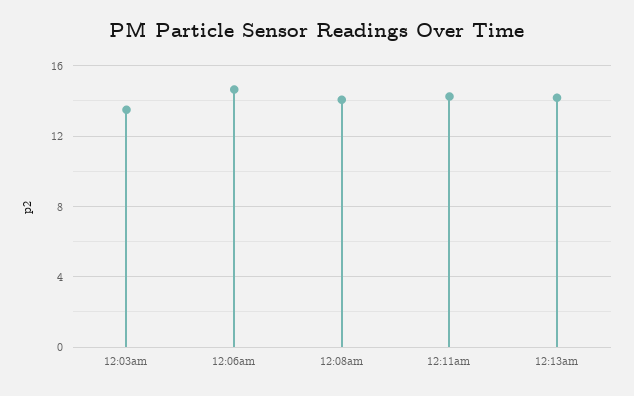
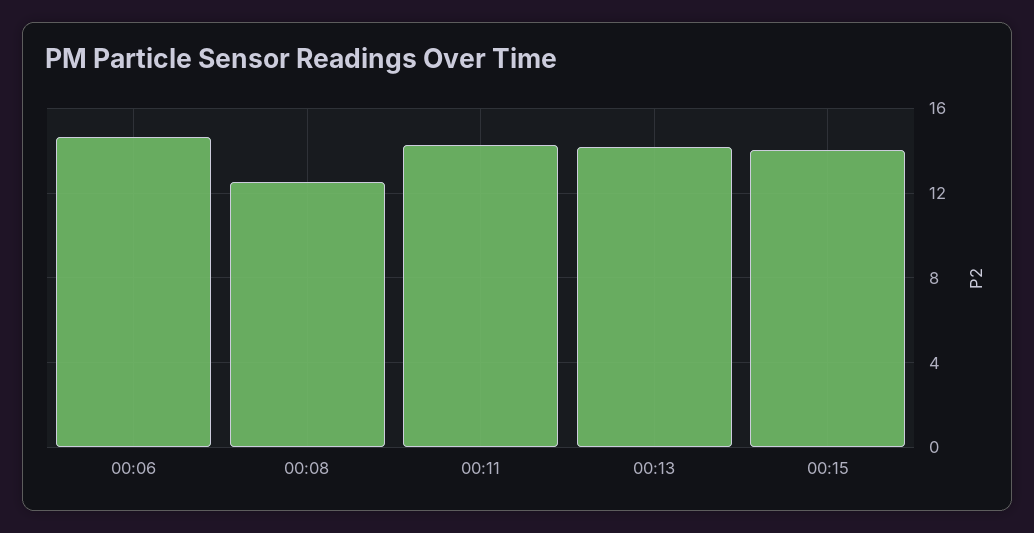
12:03am: 13.5 -> none
12:08am: 14 -> 12.5
00:15: none -> 14

